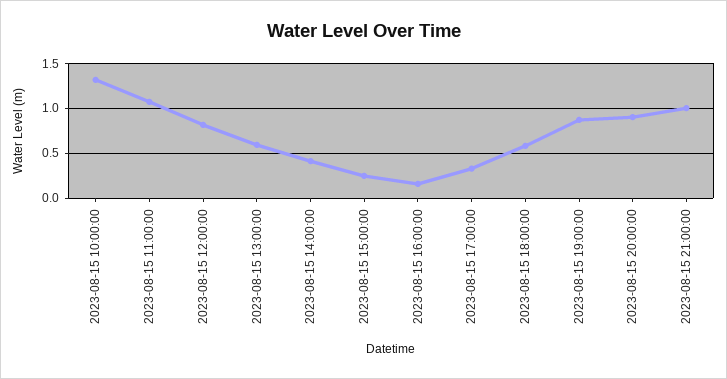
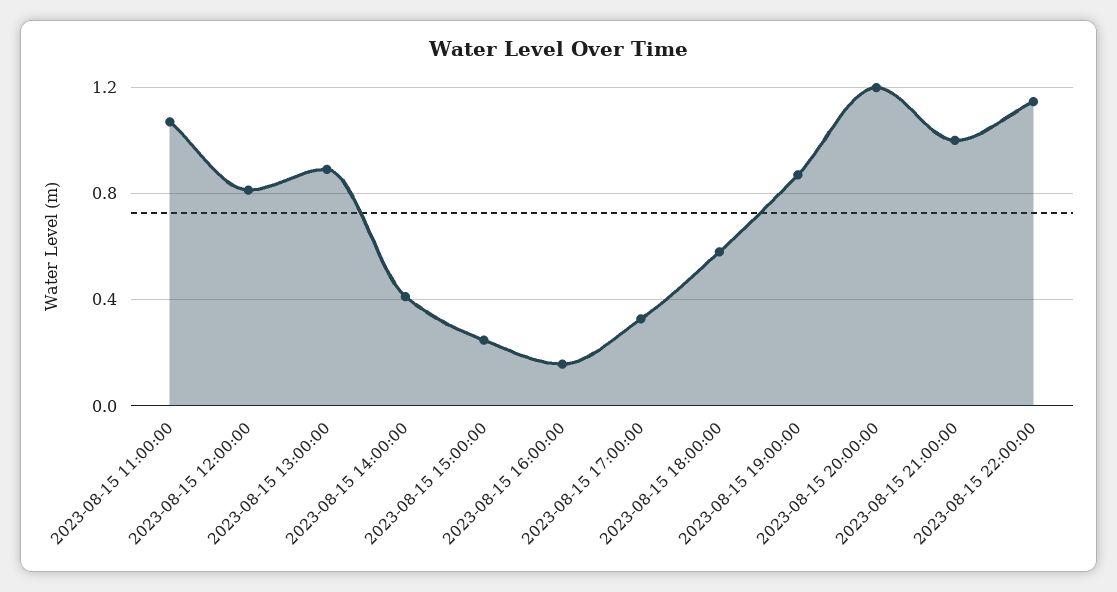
2023-08-15 10:00:00: 1.3 -> none
2023-08-15 13:00:00: 0.6 -> 0.9
2023-08-15 20:00:00: 0.9 -> 1.2
2023-08-15 22:00:00: none -> 1.15

